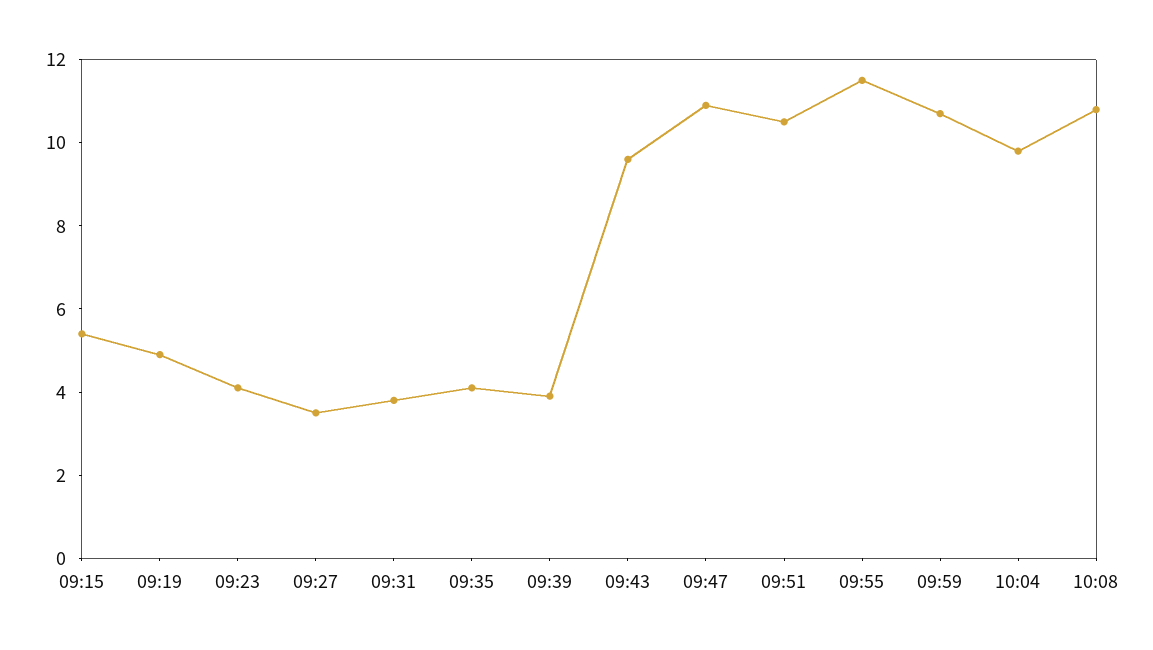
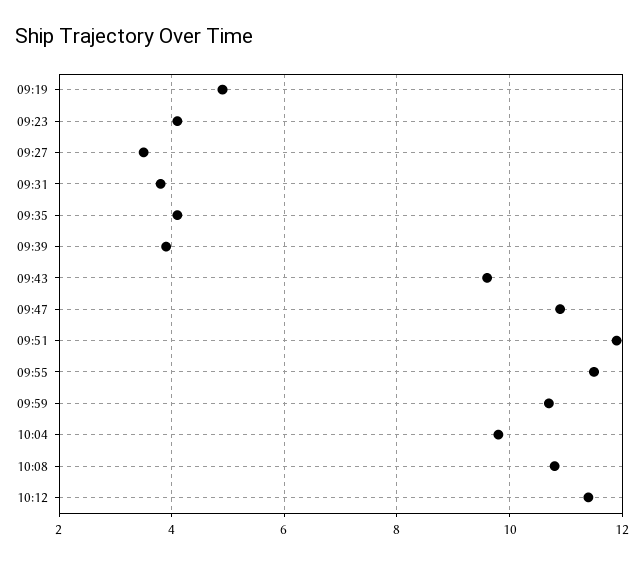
09:15: 5.5 -> none
09:51: 10.5 -> 12
10:12: none -> 11.5

